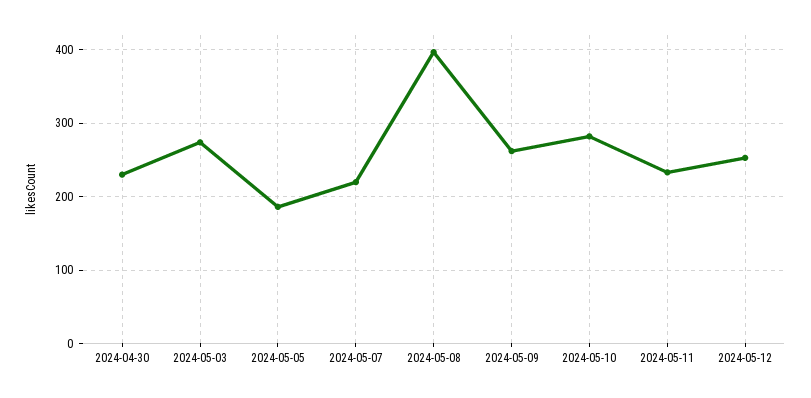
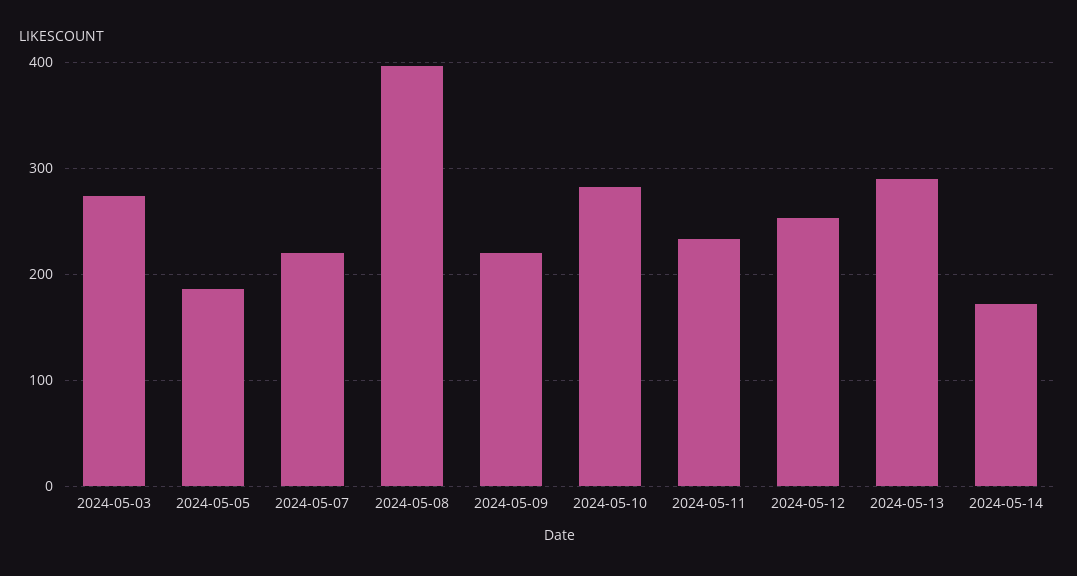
2024-04-30: 230 -> none
2024-05-09: 260 -> 220
2024-05-13: none -> 290
2024-05-14: none -> 170

